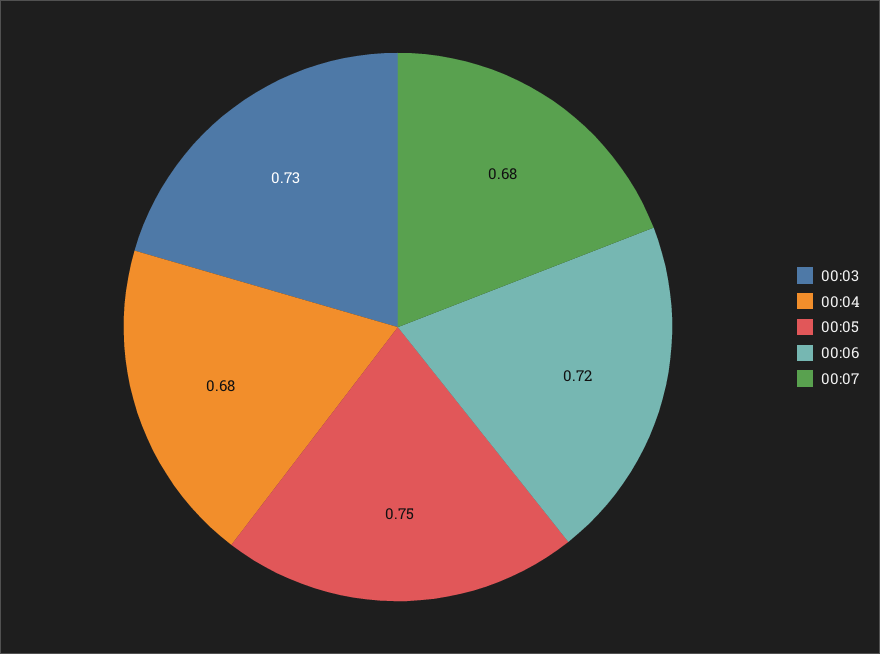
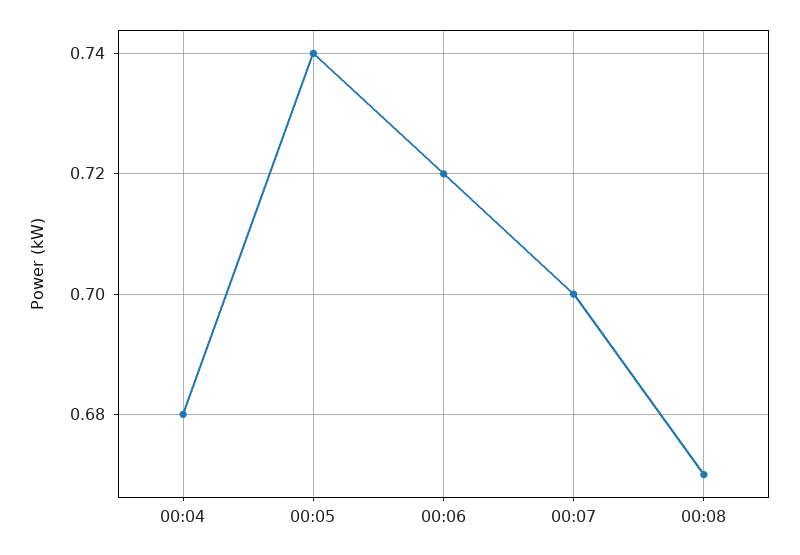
00:03: 0.73 -> none
00:05: 0.75 -> 0.74
00:07: 0.68 -> 0.7
00:08: none -> 0.67

